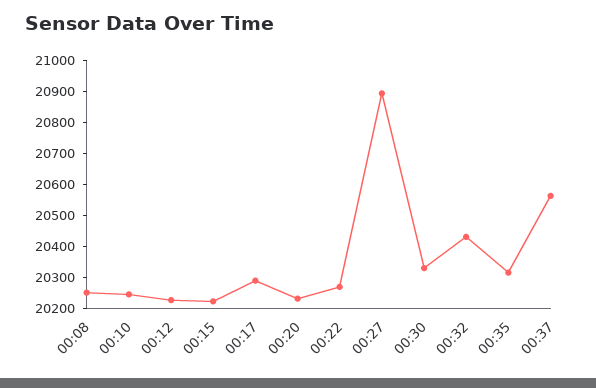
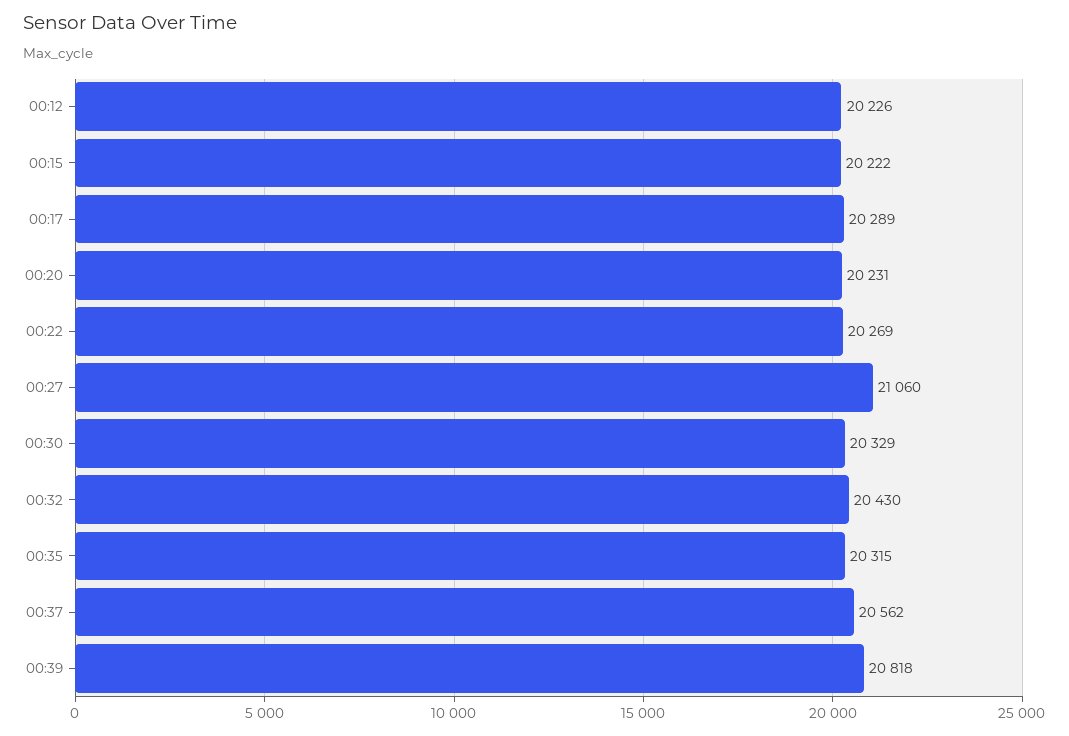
00:08: 20250 -> none
00:10: 20250 -> none
00:27: 20900 -> 21060
00:39: none -> 20818

